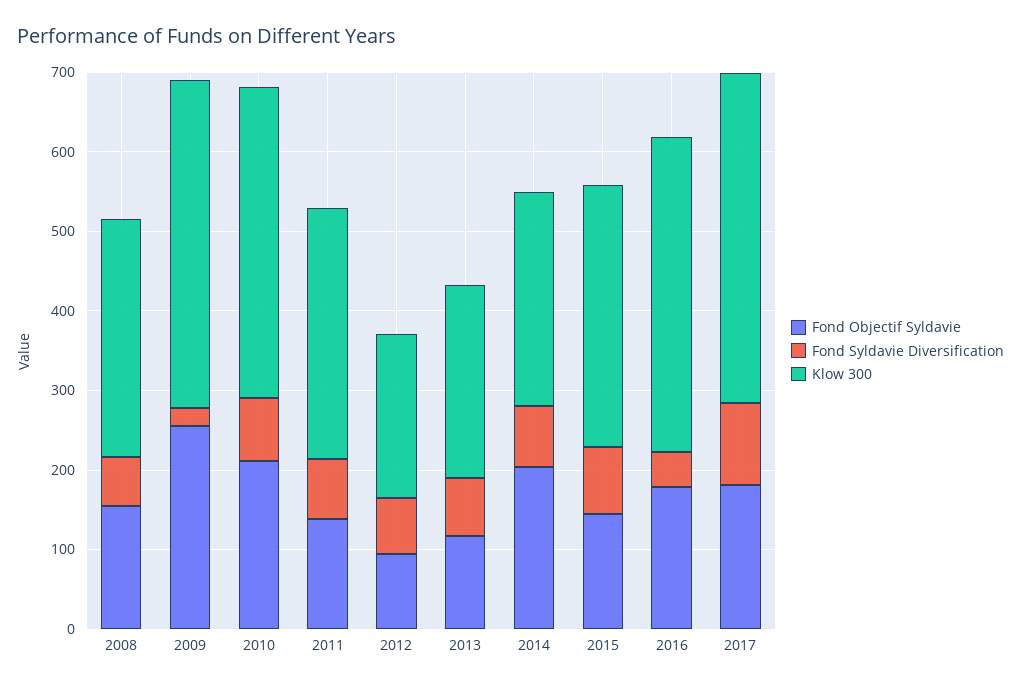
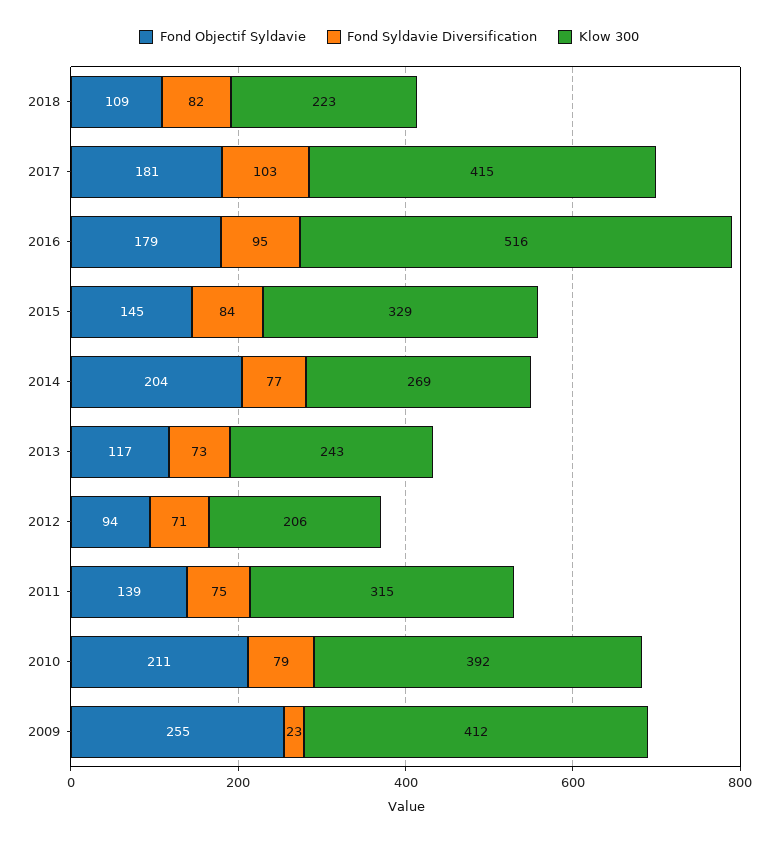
Fond Objectif Syldavie, 2008: 160 -> none
Fond Syldavie Diversification, 2008: 60 -> none
Klow 300, 2008: 300 -> none
Fond Syldavie Diversification, 2016: 40 -> 95
Klow 300, 2016: 400 -> 516
Fond Objectif Syldavie, 2018: none -> 109
Fond Syldavie Diversification, 2018: none -> 82
Klow 300, 2018: none -> 223

